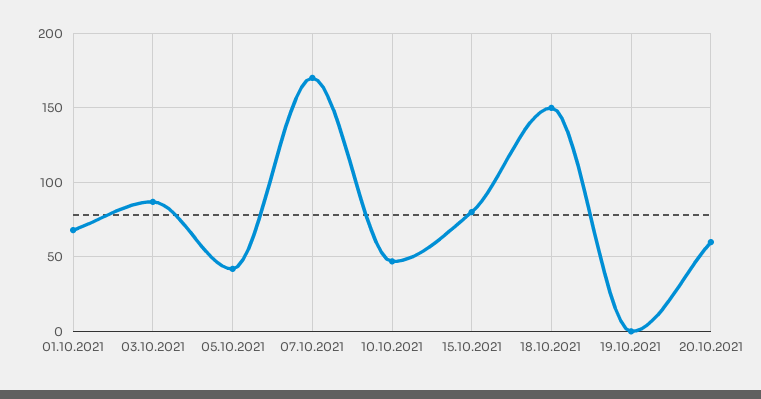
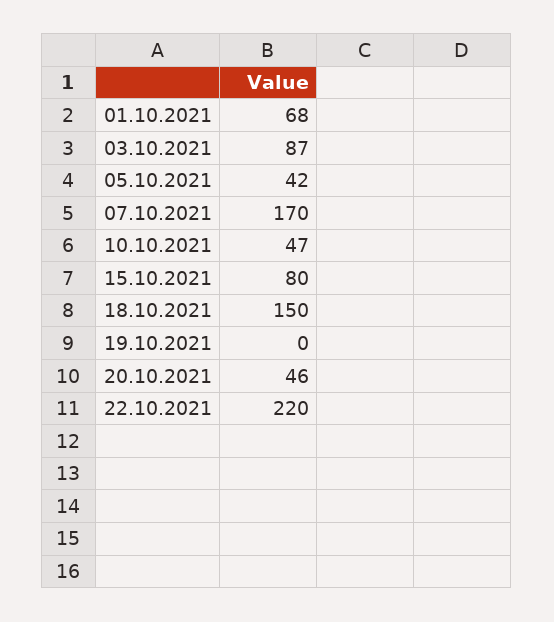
20.10.2021: 60 -> 46
22.10.2021: none -> 220

